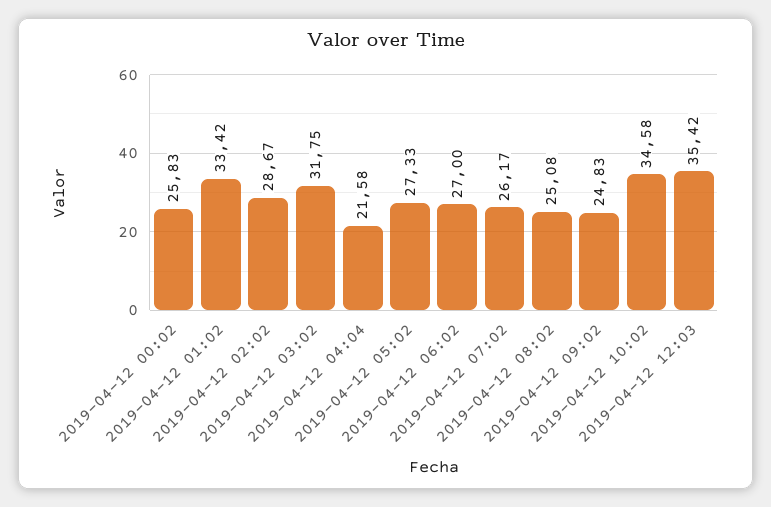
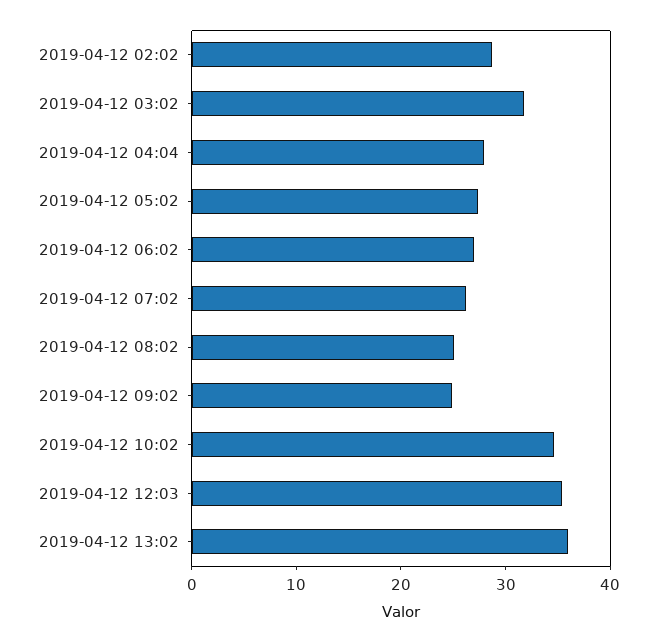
2019-04-12 00:02: 25.83 -> none
2019-04-12 01:02: 33.42 -> none
2019-04-12 04:04: 21.58 -> 28
2019-04-12 13:02: none -> 36

